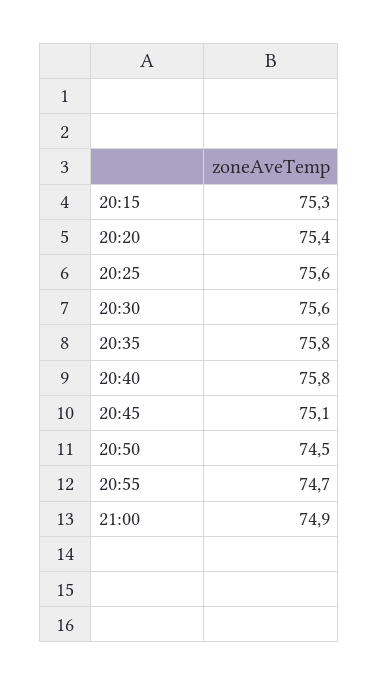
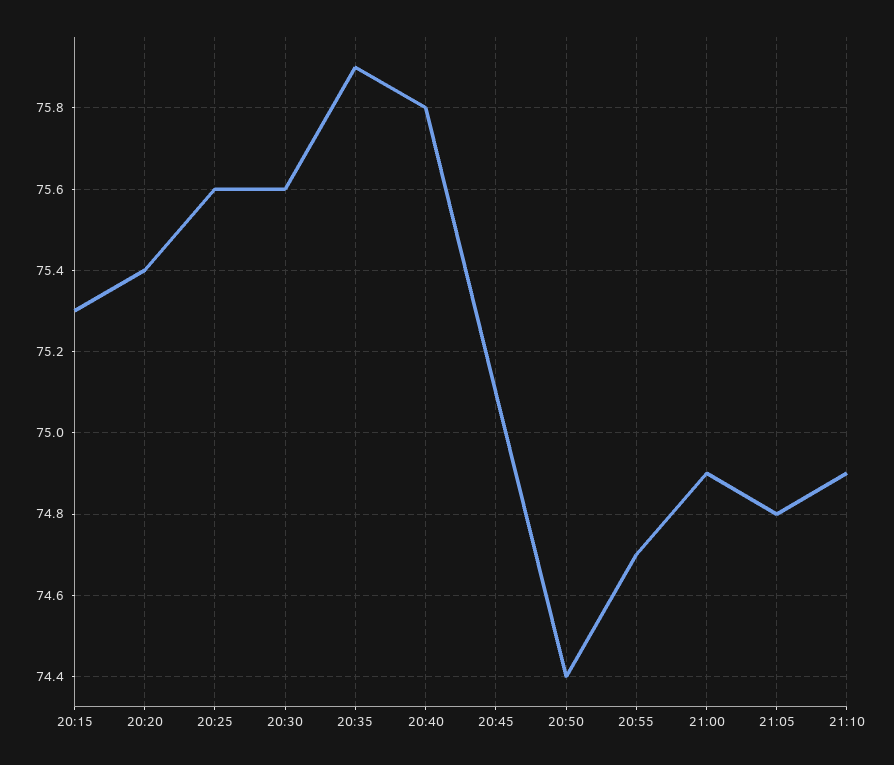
20:35: 75.8 -> 75.9
20:50: 74.5 -> 74.4
21:05: none -> 74.8
21:10: none -> 74.9

